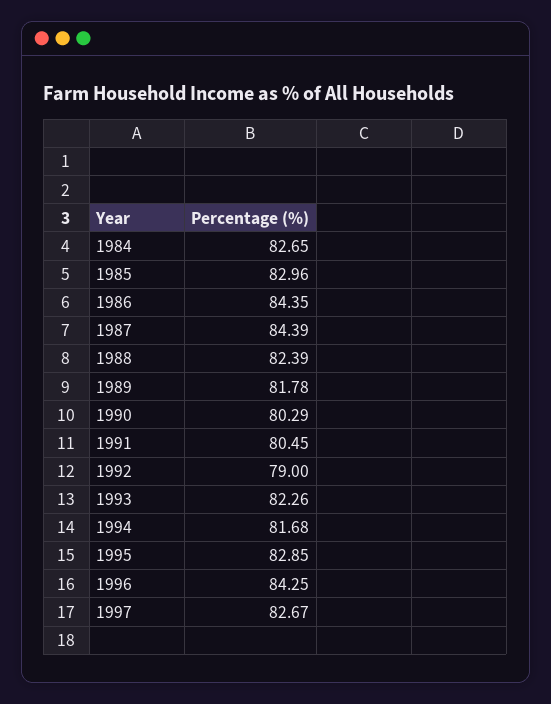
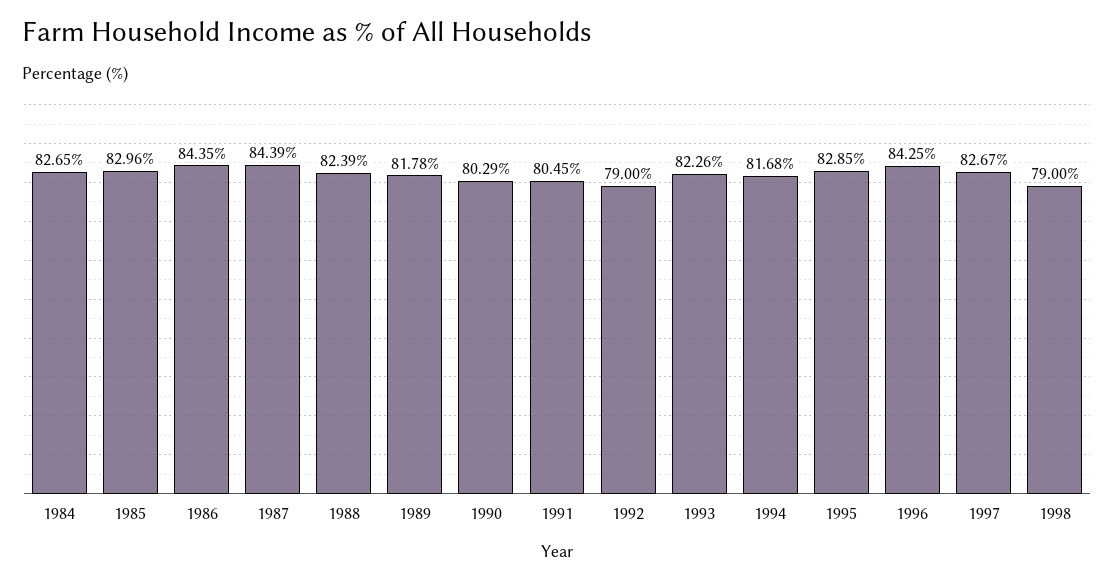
1998: none -> 79

